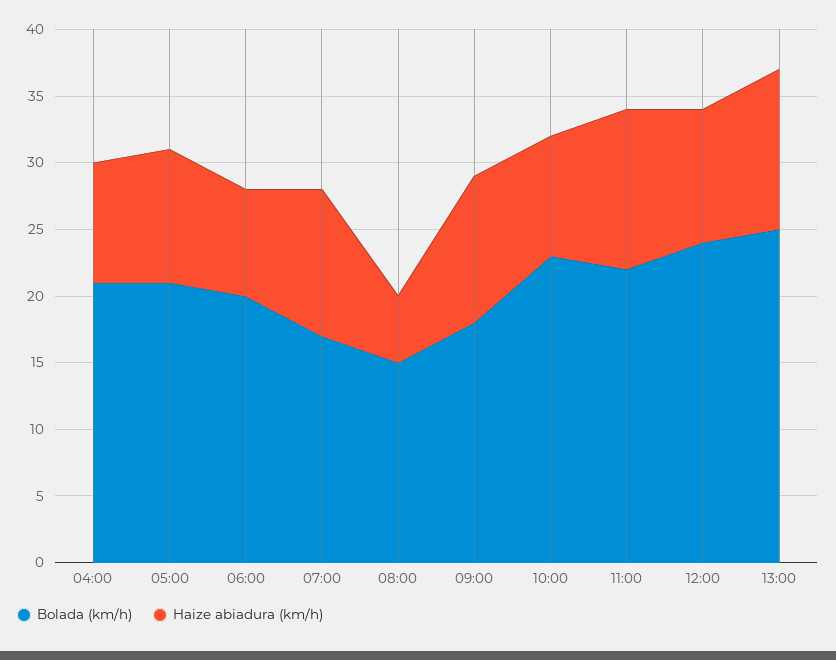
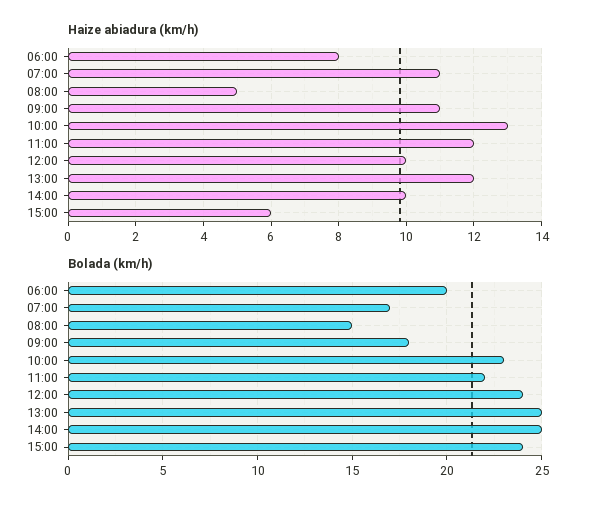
Bolada (km/h), 04:00: 21 -> none
Haize abiadura (km/h), 04:00: 9 -> none
Bolada (km/h), 05:00: 21 -> none
Haize abiadura (km/h), 05:00: 10 -> none
Haize abiadura (km/h), 10:00: 9 -> 13
Haize abiadura (km/h), 14:00: none -> 10
Haize abiadura (km/h), 15:00: none -> 6
Bolada (km/h), 14:00: none -> 25
Bolada (km/h), 15:00: none -> 24

